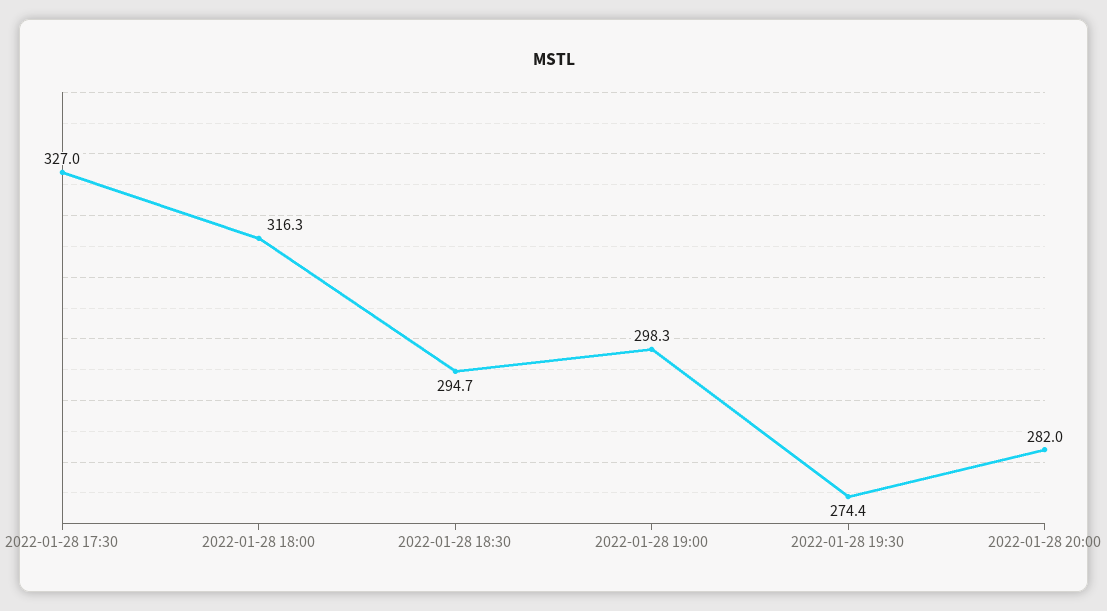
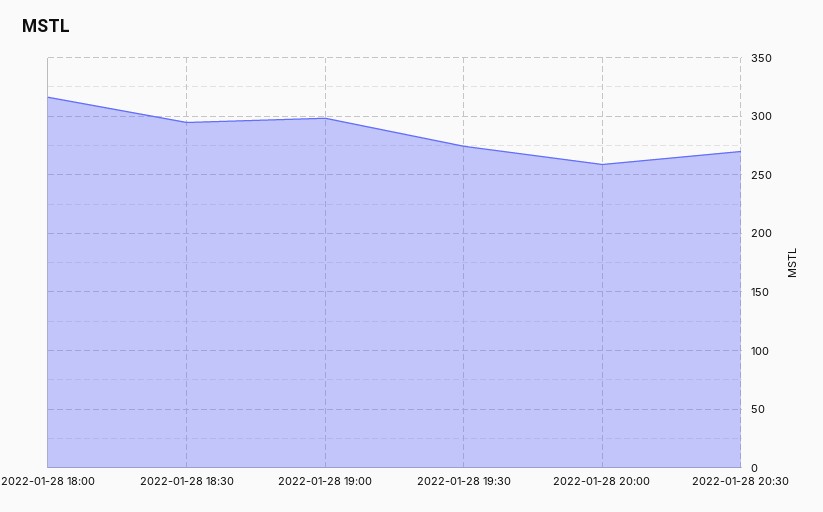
2022-01-28 17:30: 327 -> none
2022-01-28 20:00: 282 -> 260
2022-01-28 20:30: none -> 270

